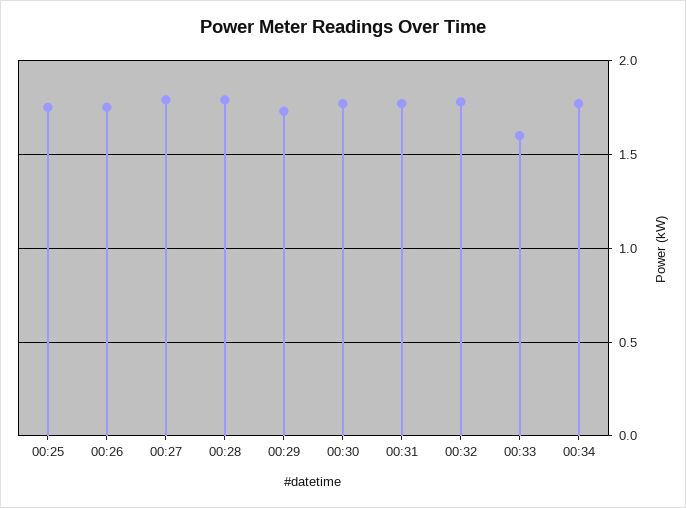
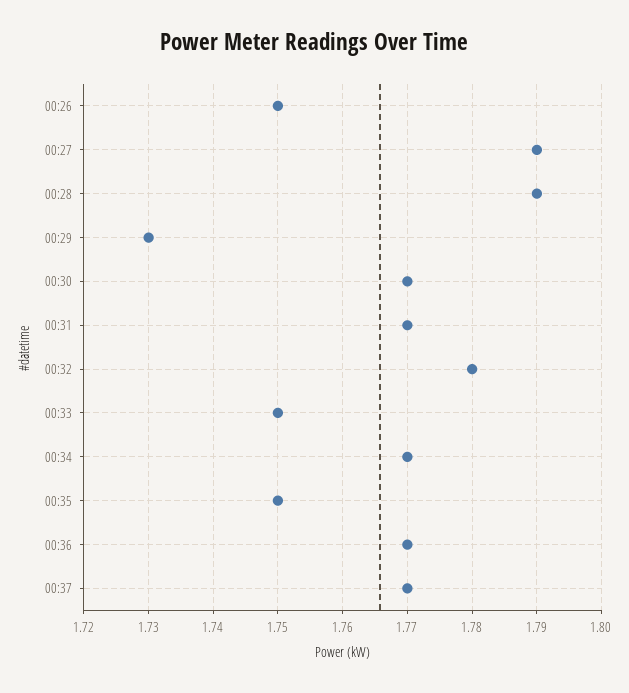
00:25: 1.75 -> none
00:33: 1.6 -> 1.75
00:35: none -> 1.75
00:36: none -> 1.77
00:37: none -> 1.77

